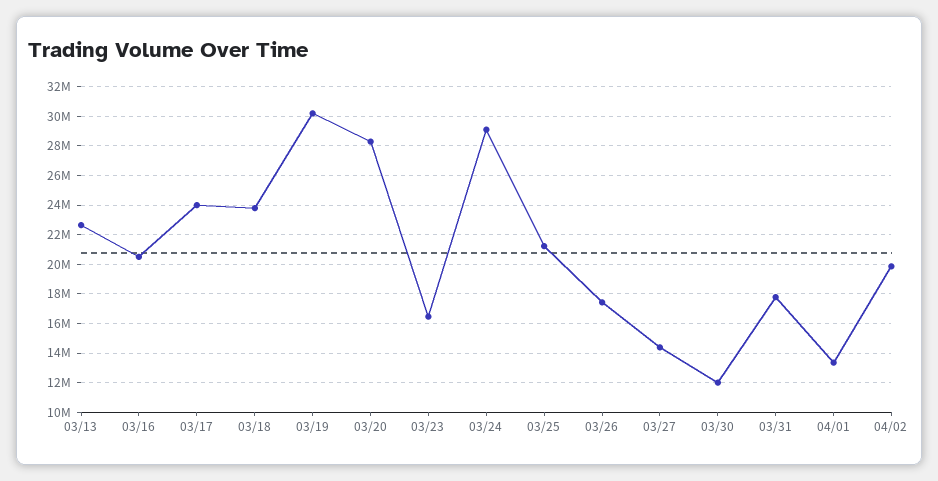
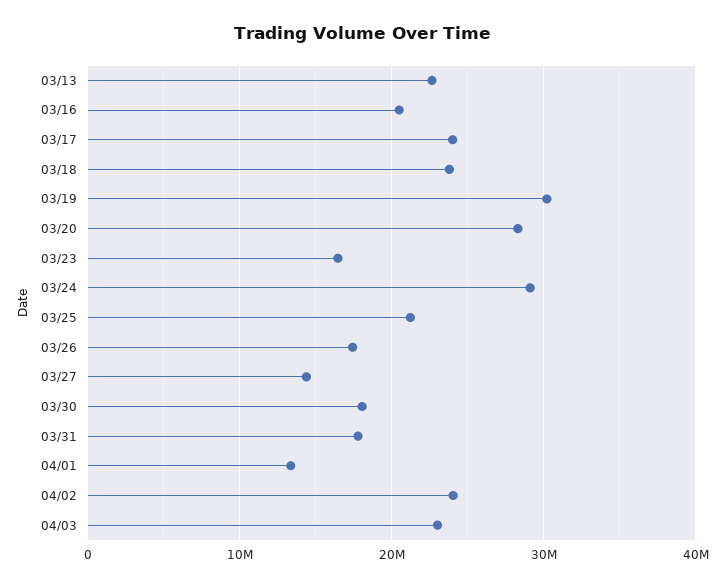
03/30: 12000000 -> 18000000
04/02: 20000000 -> 24000000
04/03: none -> 23000000

